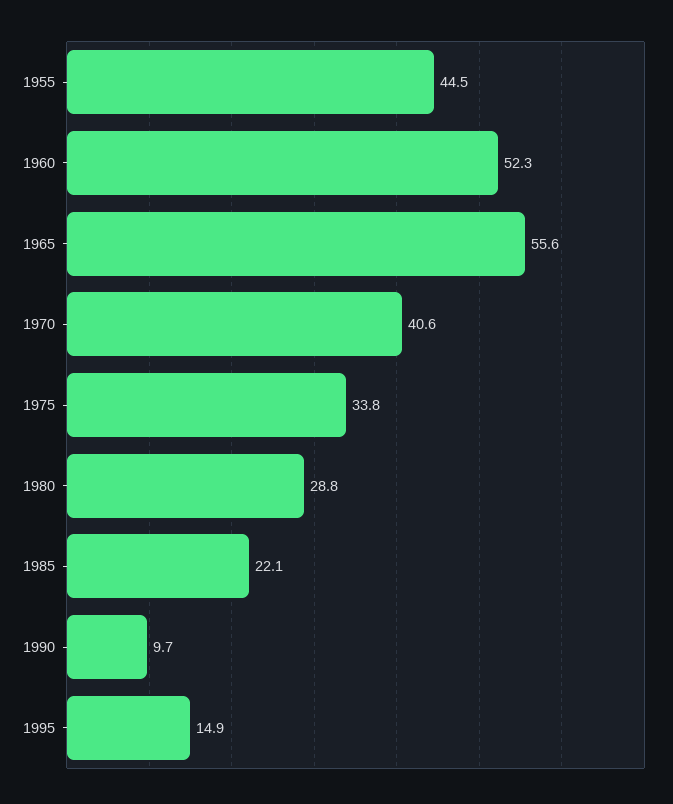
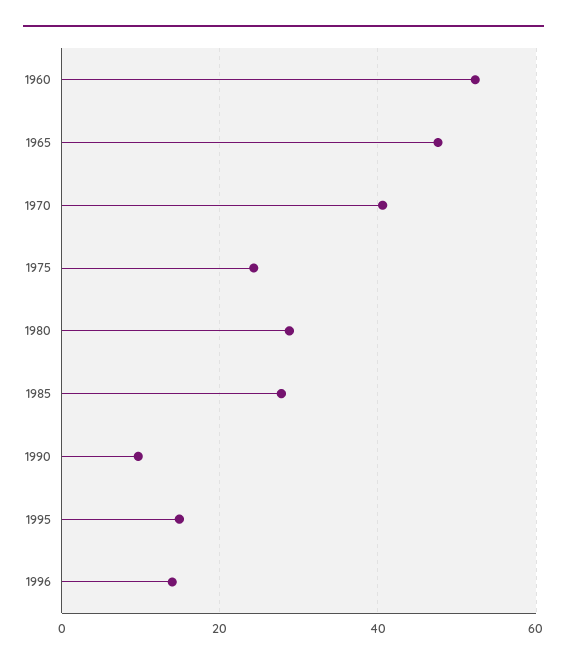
1955: 44.5 -> none
1965: 55.6 -> 48
1975: 33.8 -> 24
1985: 22.1 -> 28
1996: none -> 14

